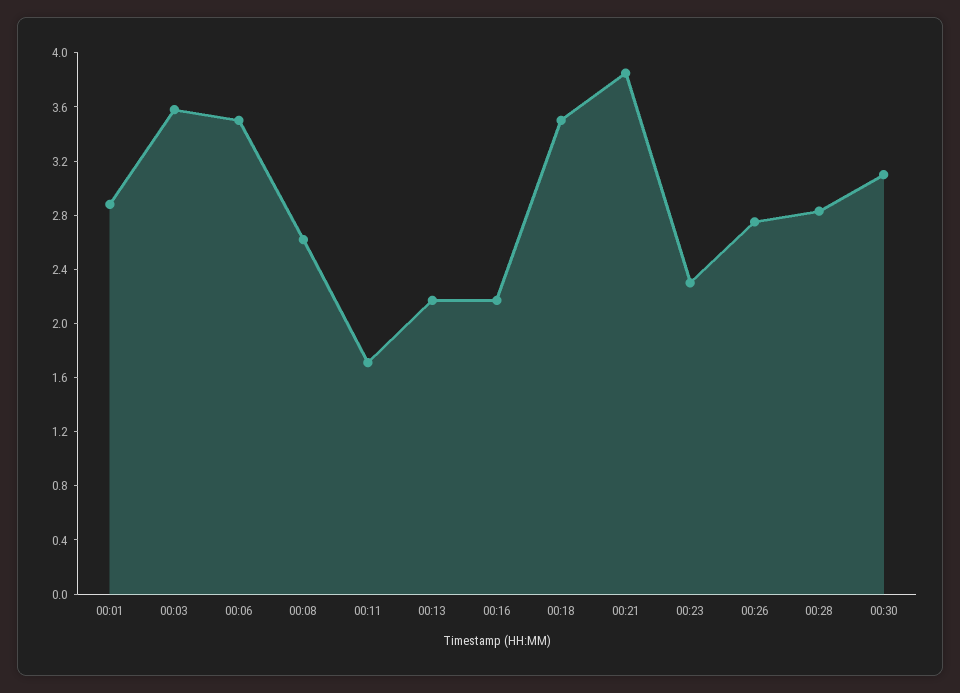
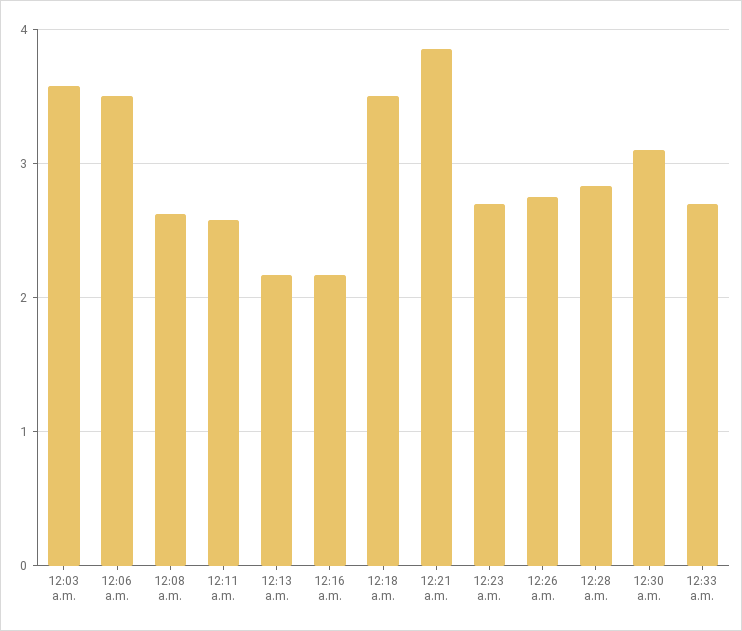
00:01: 2.9 -> none
00:11: 1.7 -> 2.6
00:23: 2.3 -> 2.7
12:33 a.m.: none -> 2.7

